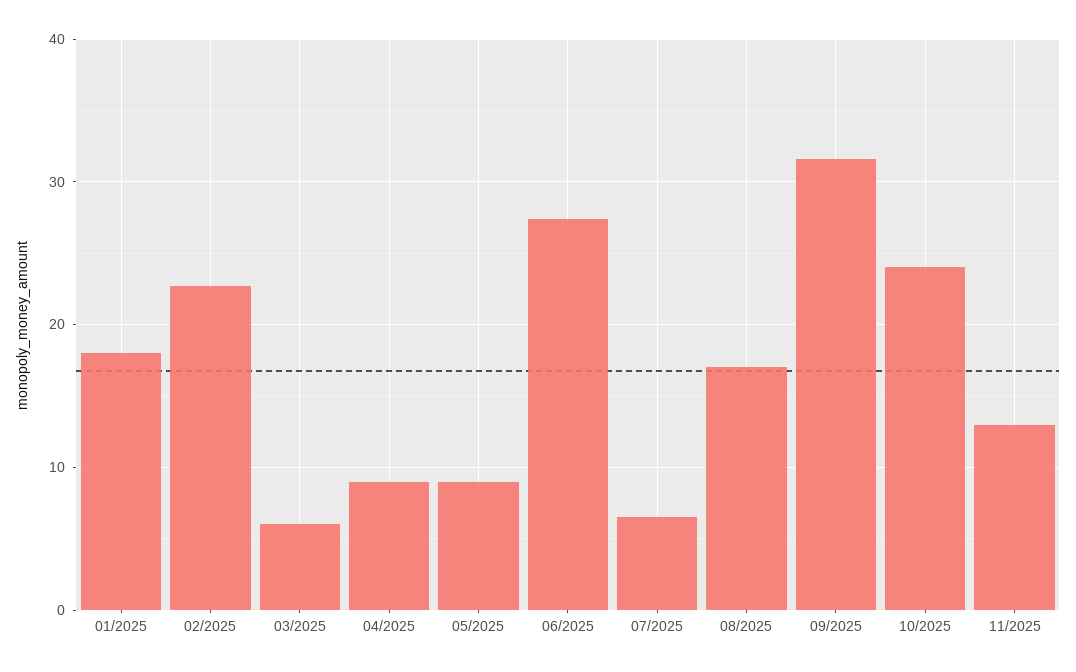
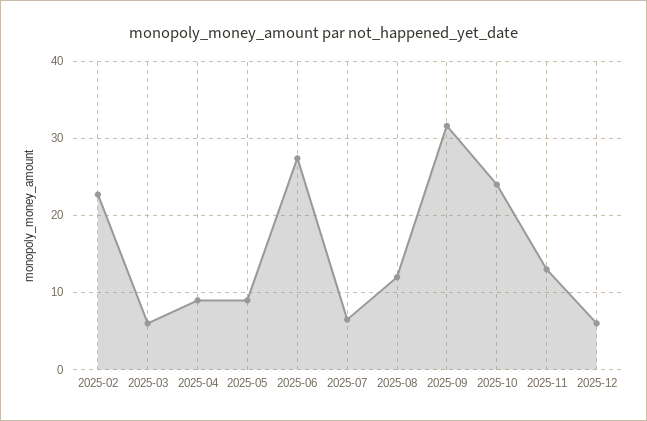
01/2025: 18 -> none
08/2025: 17 -> 12
2025-12: none -> 6

